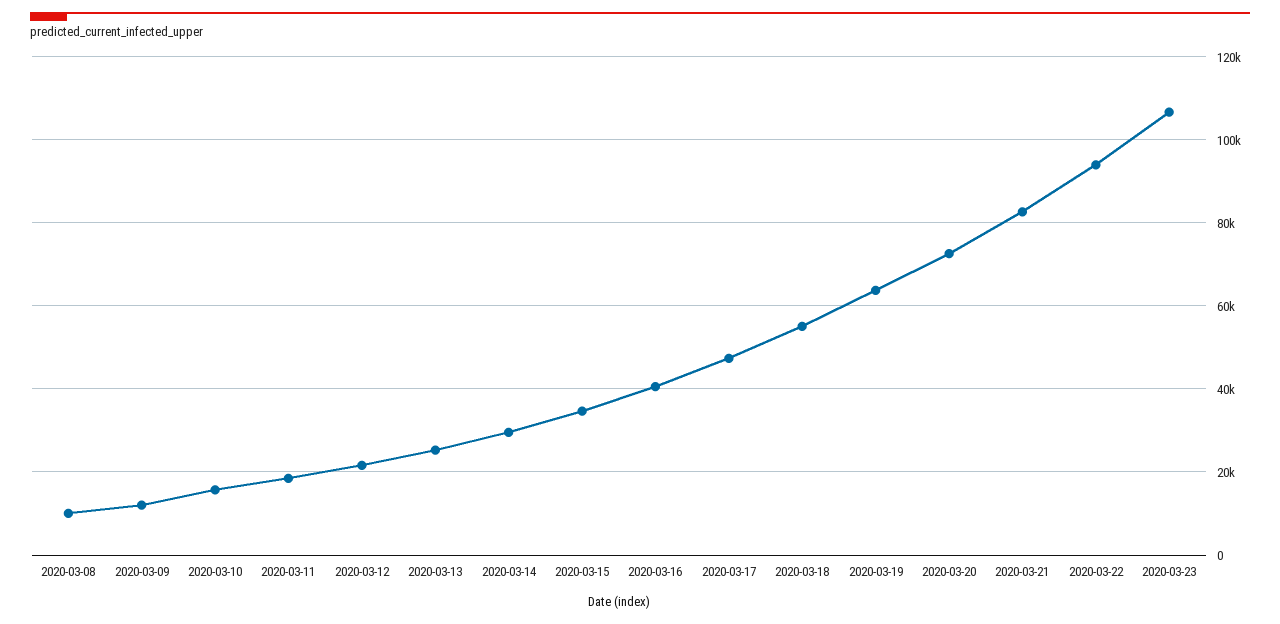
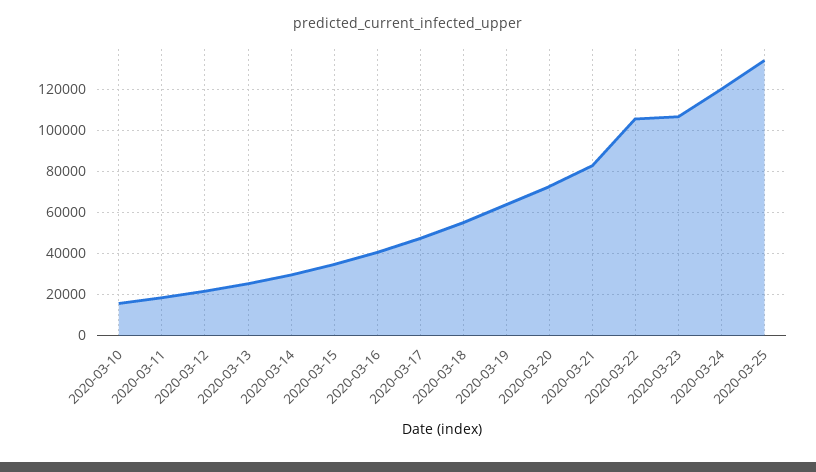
2020-03-08: 10000 -> none
2020-03-09: 12000 -> none
2020-03-22: 94000 -> 105000
2020-03-24: none -> 120000
2020-03-25: none -> 135000

